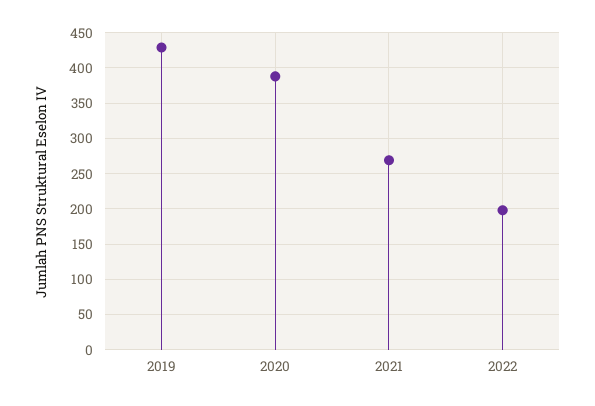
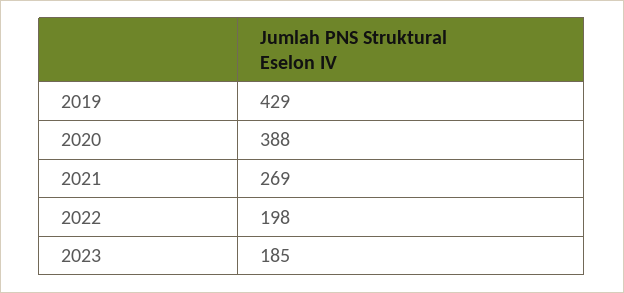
2023: none -> 185

